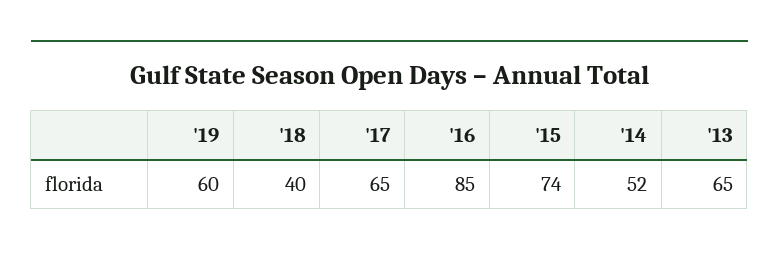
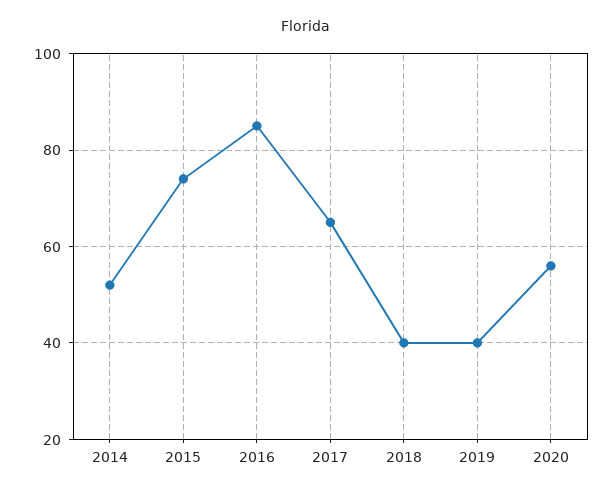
'19: 60 -> 40
'13: 65 -> none
2020: none -> 55

